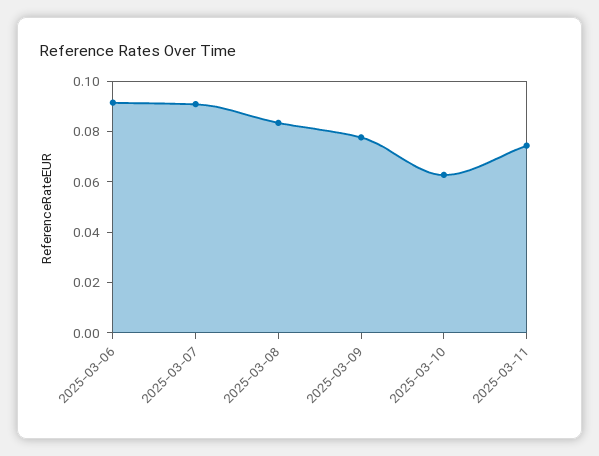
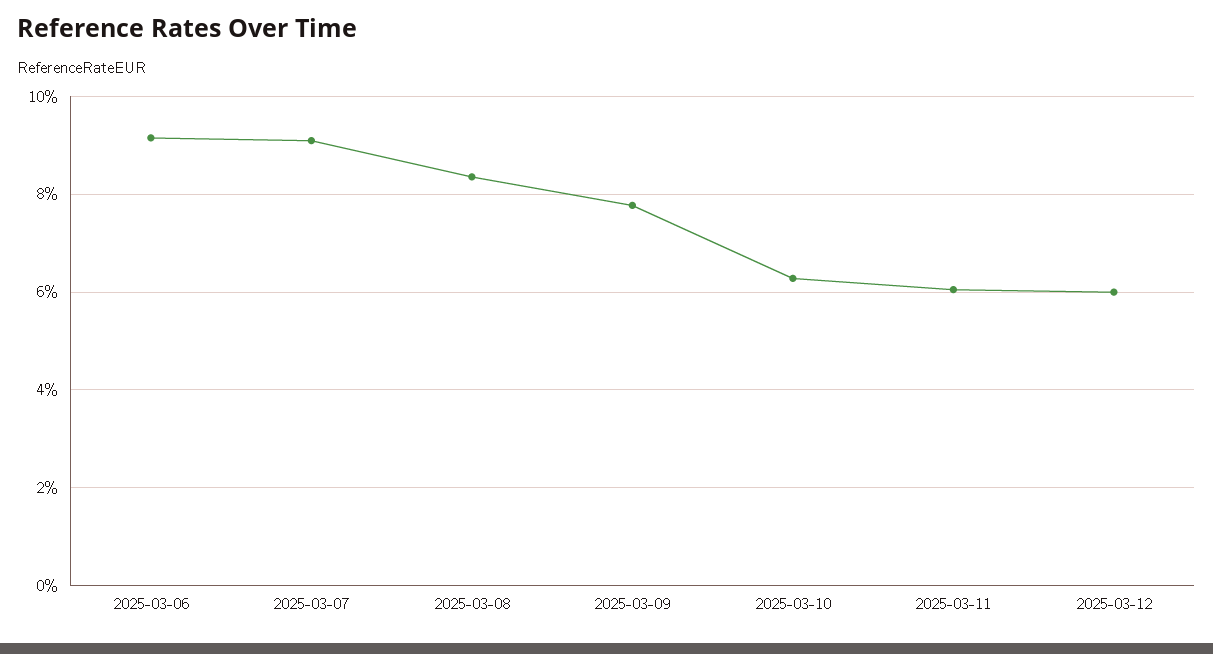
2025-03-11: 0.075 -> 0.06
2025-03-12: none -> 0.06

